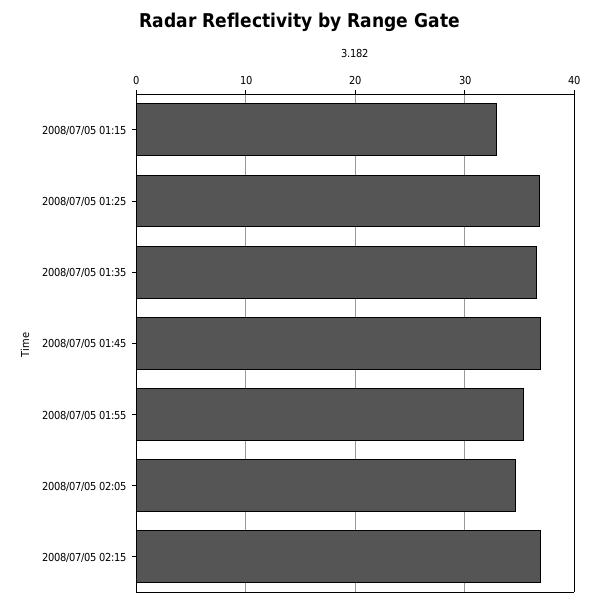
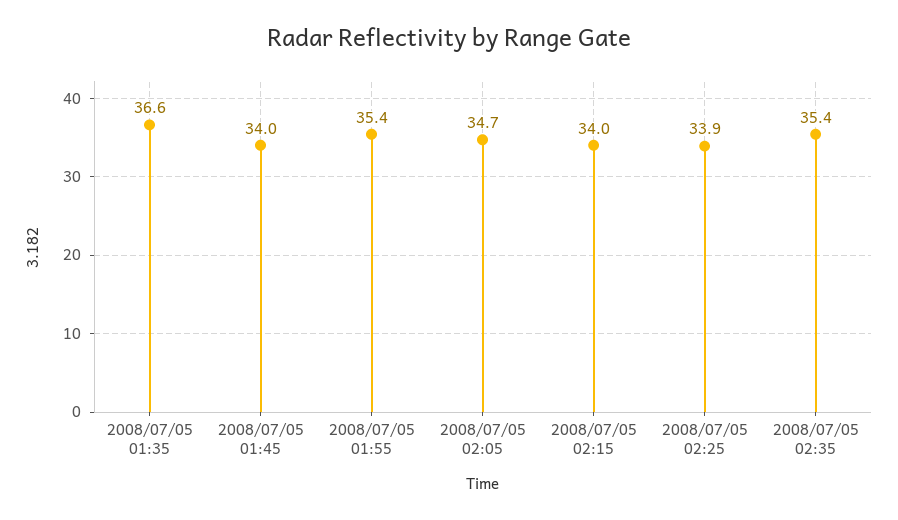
2008/07/05 01:15: 33 -> none
2008/07/05 01:25: 37 -> none
2008/07/05 01:45: 37 -> 34
2008/07/05 02:15: 37 -> 34
2008/07/05 02:25: none -> 33.9
2008/07/05 02:35: none -> 35.4

